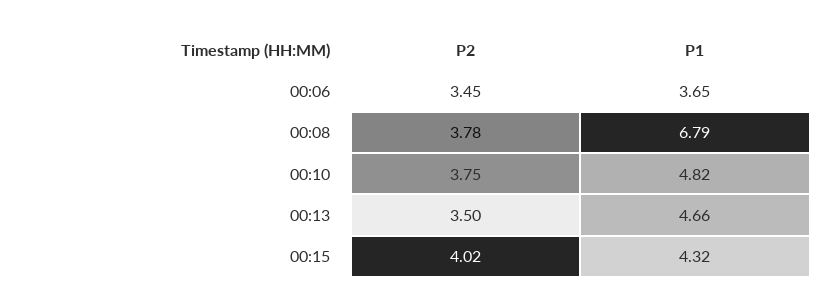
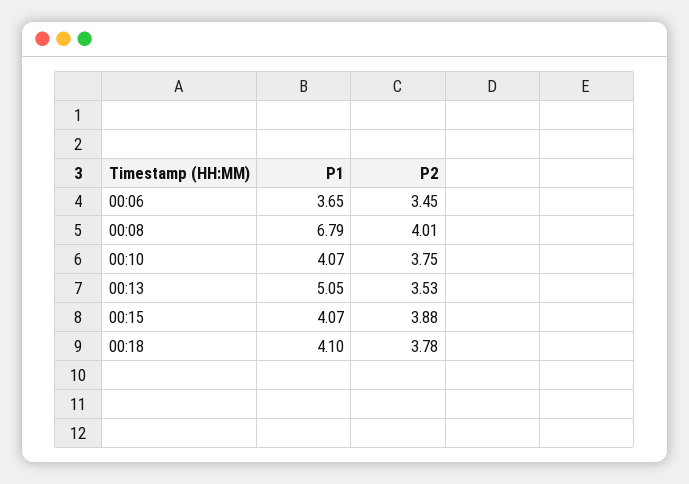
P2, 00:08: 3.78 -> 4.01
P1, 00:10: 4.82 -> 4.07
P2, 00:13: 3.5 -> 3.53
P1, 00:13: 4.66 -> 5.05
P2, 00:15: 4.02 -> 3.88
P1, 00:15: 4.32 -> 4.07
P1, 00:18: none -> 4.1
P2, 00:18: none -> 3.78

